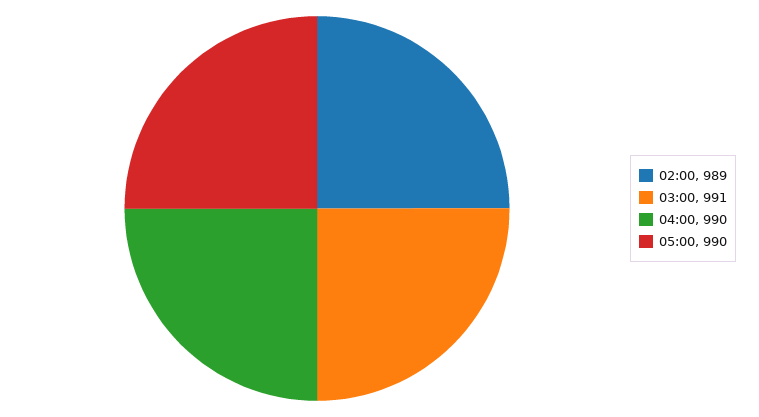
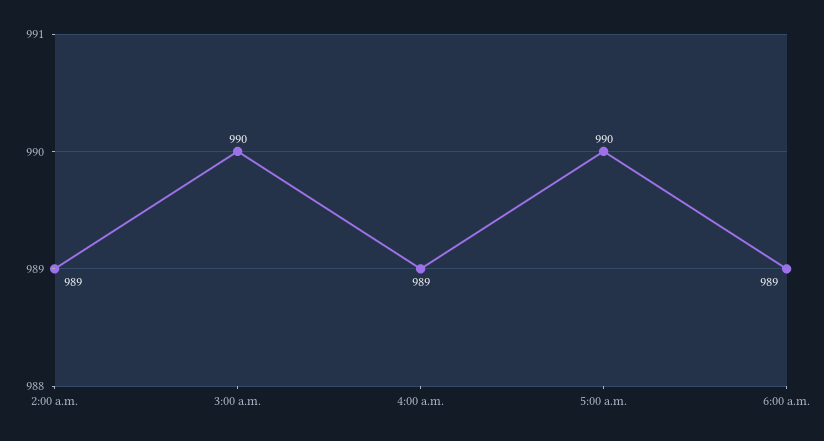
03:00: 991 -> 990
04:00: 990 -> 989
6:00 a.m.: none -> 989

